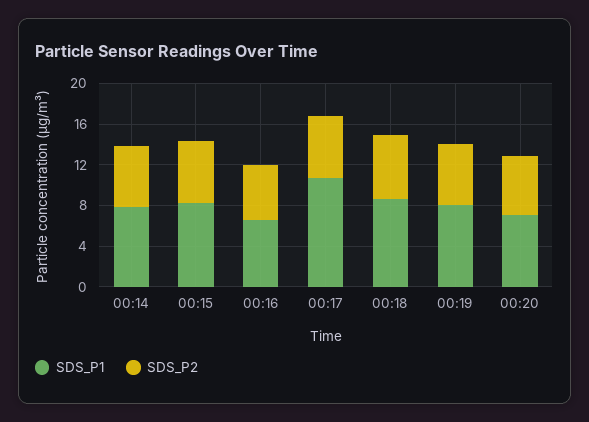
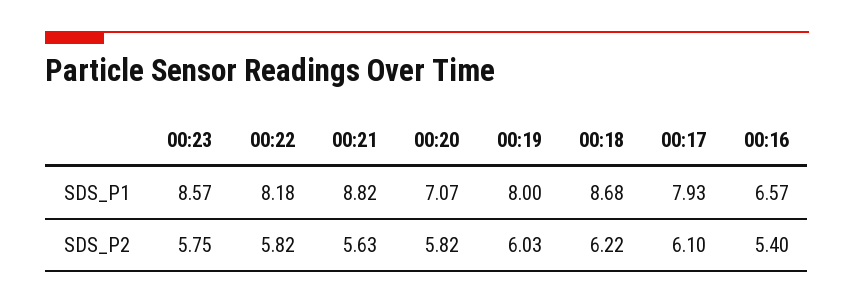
SDS_P1, 00:14: 8 -> none
SDS_P2, 00:14: 6 -> none
SDS_P1, 00:15: 8 -> none
SDS_P2, 00:15: 6 -> none
SDS_P1, 00:17: 11 -> 7.93
SDS_P1, 00:23: none -> 8.57
SDS_P1, 00:22: none -> 8.18
SDS_P1, 00:21: none -> 8.82
SDS_P2, 00:23: none -> 5.75
SDS_P2, 00:22: none -> 5.82
SDS_P2, 00:21: none -> 5.63

